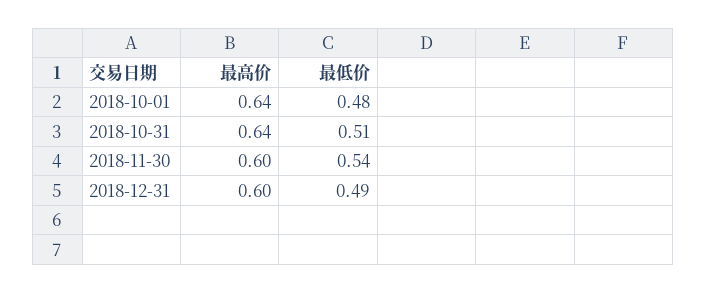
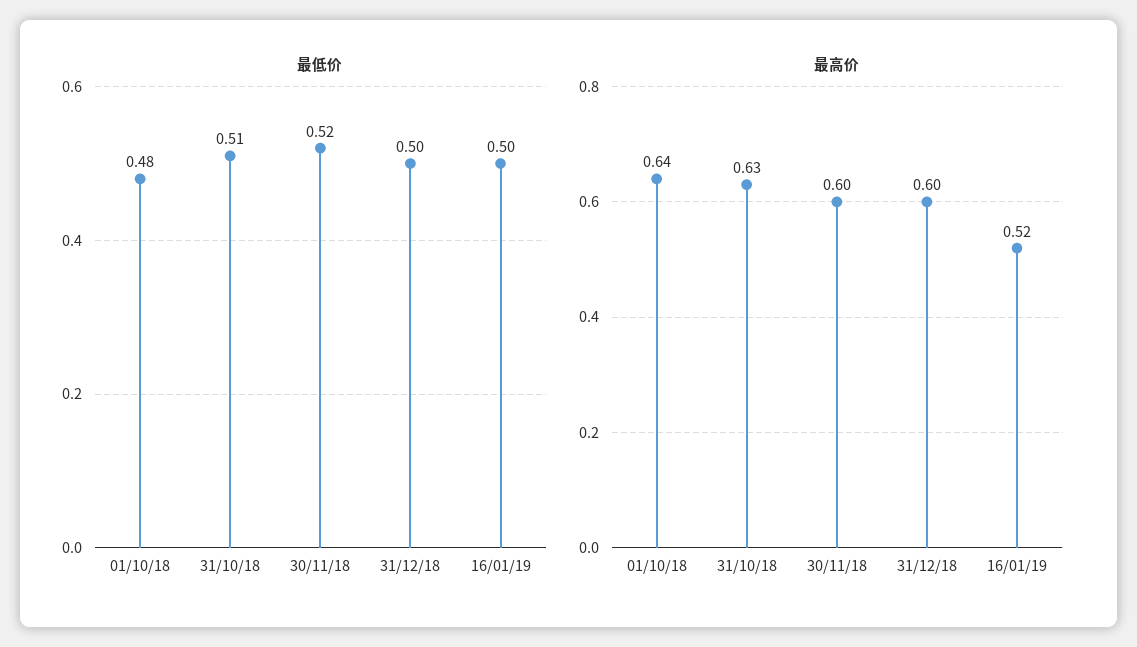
最高价, 2018-10-31: 0.64 -> 0.63
最低价, 2018-11-30: 0.54 -> 0.52
最低价, 2018-12-31: 0.49 -> 0.5
最低价, 16/01/19: none -> 0.5
最高价, 16/01/19: none -> 0.52

